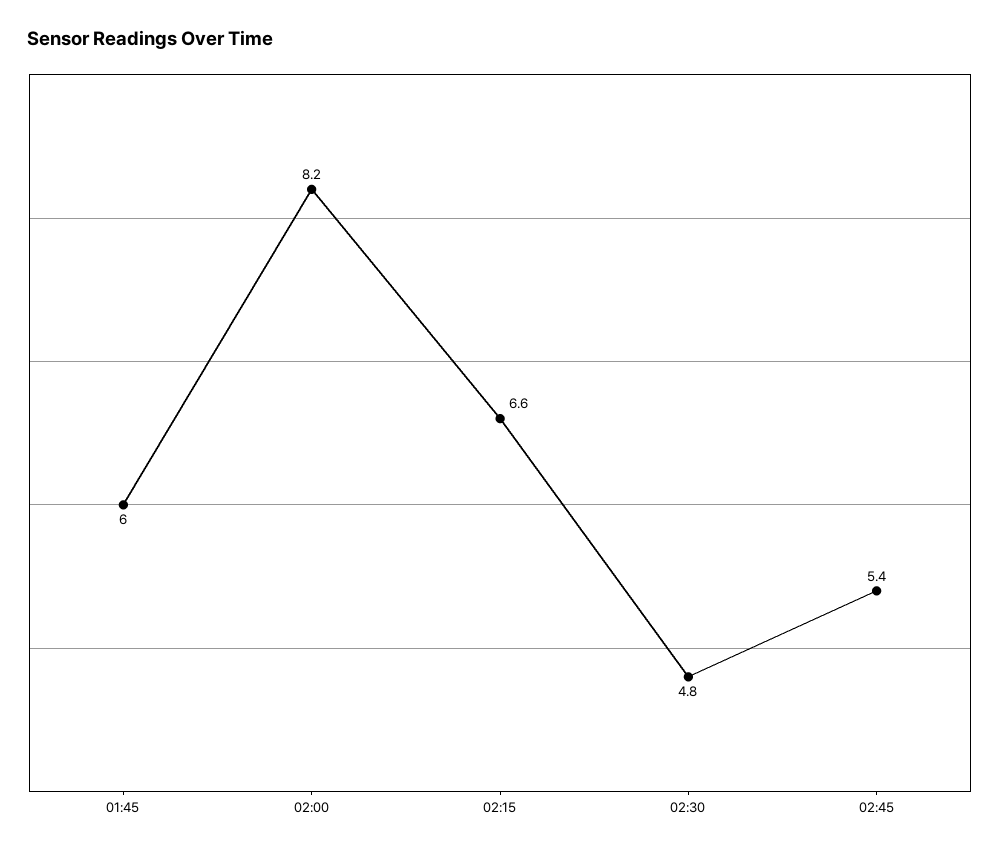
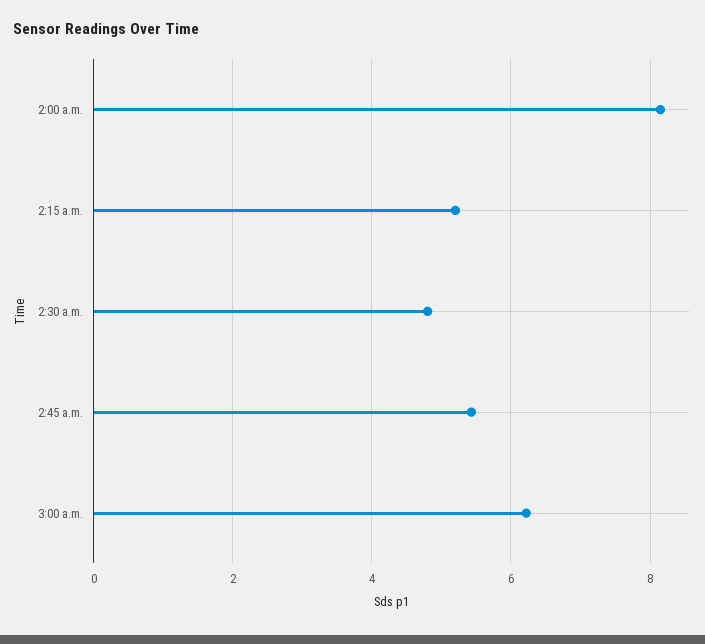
01:45: 6 -> none
02:15: 6.6 -> 5.2
3:00 a.m.: none -> 6.2

